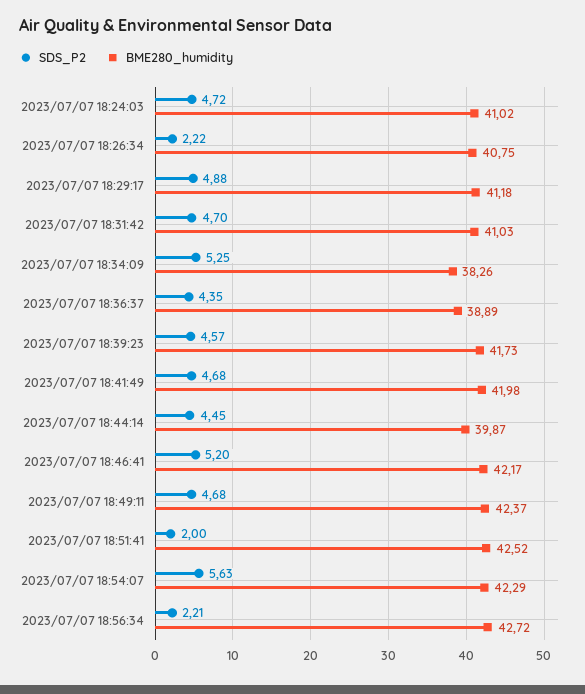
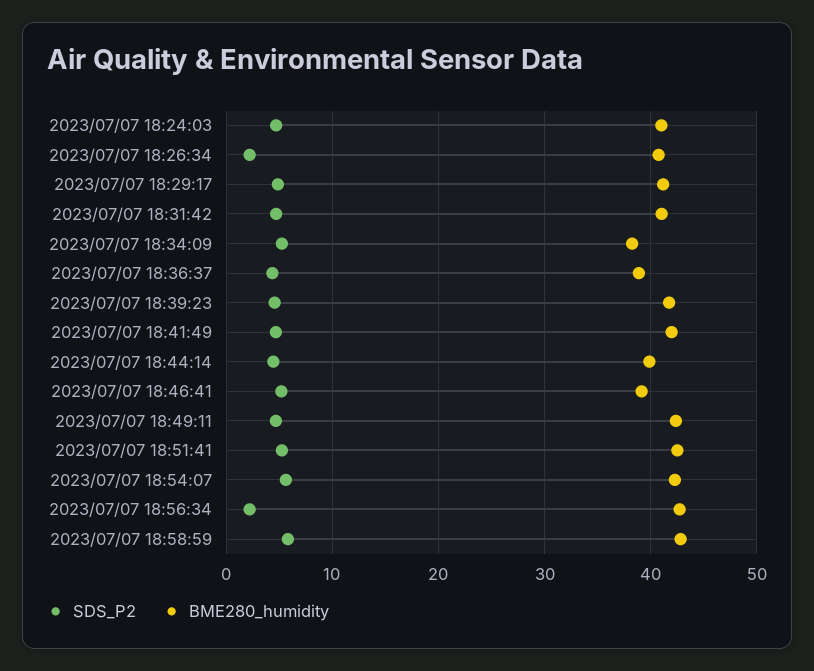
BME280_humidity, 2023/07/07 18:46:41: 42.17 -> 39
SDS_P2, 2023/07/07 18:51:41: 2 -> 5
SDS_P2, 2023/07/07 18:58:59: none -> 6
BME280_humidity, 2023/07/07 18:58:59: none -> 43

